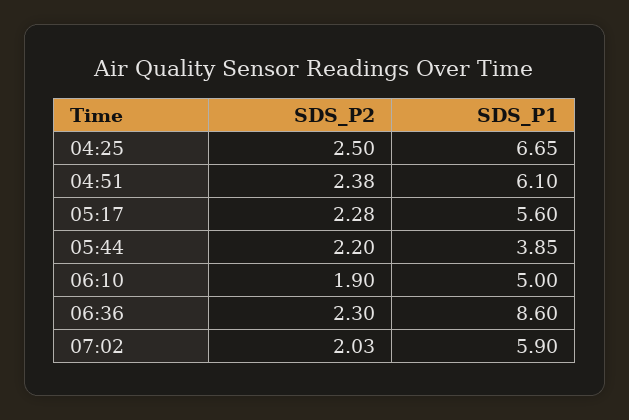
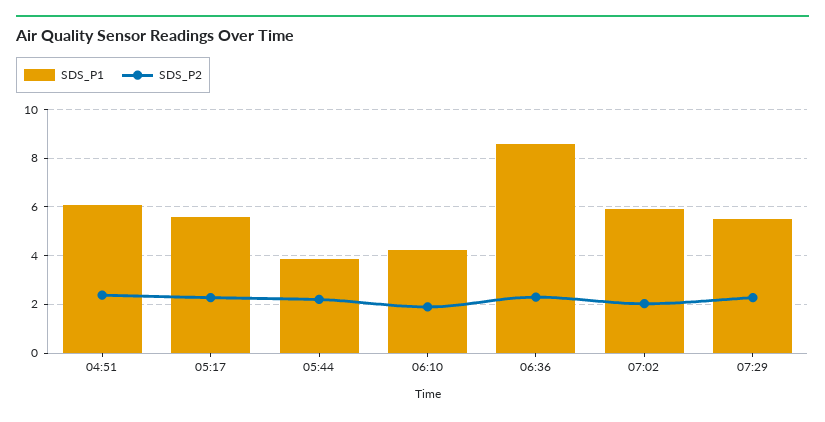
SDS_P2, 04:25: 2.5 -> none
SDS_P1, 04:25: 6.65 -> none
SDS_P1, 06:10: 5 -> 4.25
SDS_P1, 07:29: none -> 5.5
SDS_P2, 07:29: none -> 2.25

